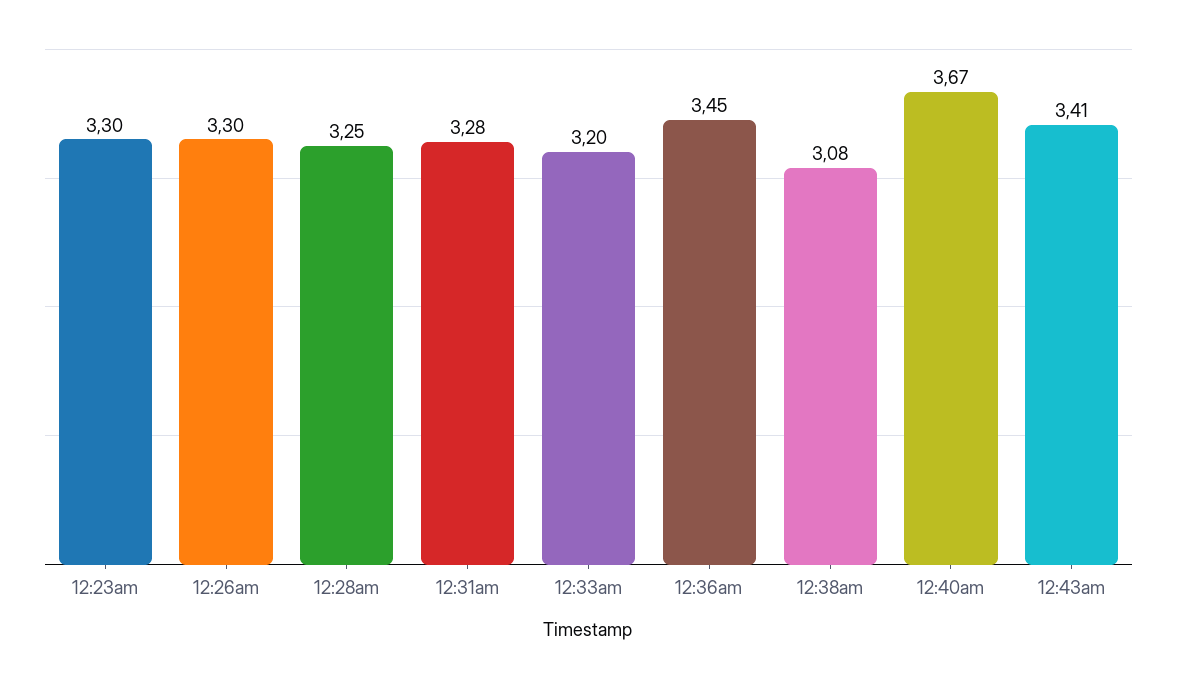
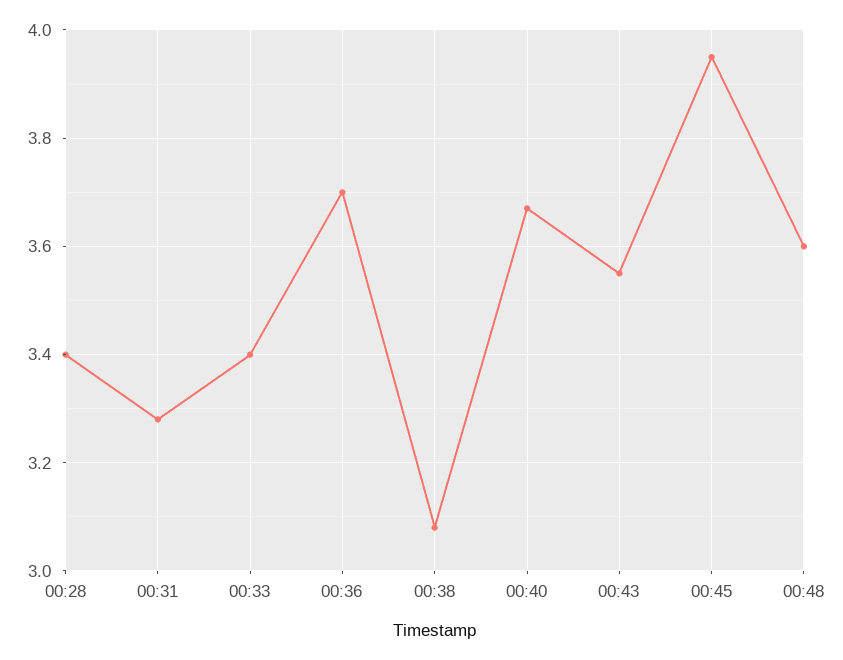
12:23am: 3.3 -> none
12:26am: 3.3 -> none
12:28am: 3.25 -> 3.4
12:33am: 3.2 -> 3.4
12:36am: 3.45 -> 3.7
12:43am: 3.41 -> 3.55
00:45: none -> 3.95
00:48: none -> 3.6

